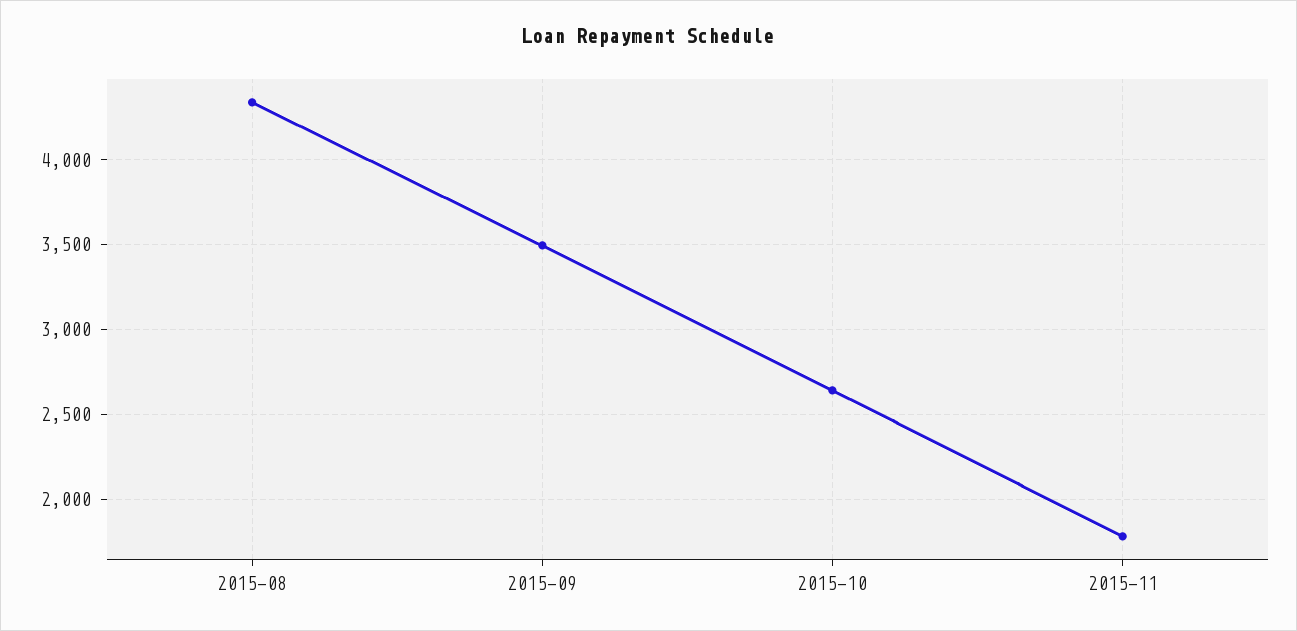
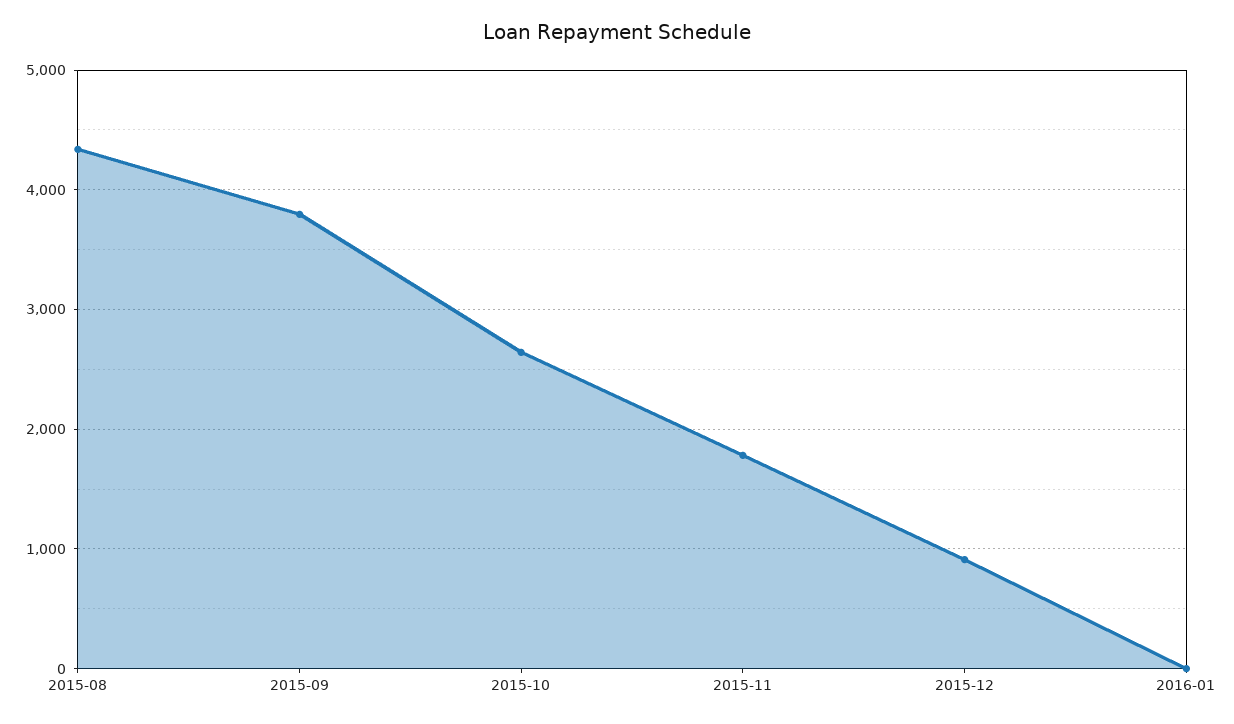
2015-09: 3500 -> 3800
2015-12: none -> 900
2016-01: none -> 0

